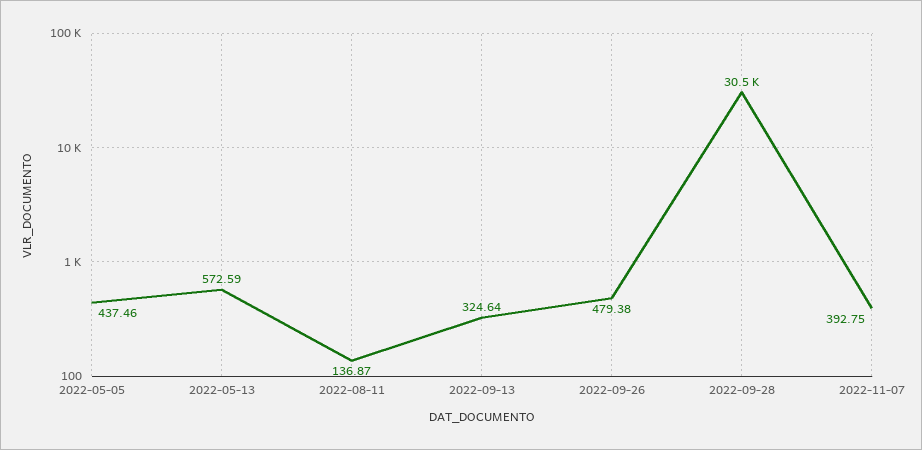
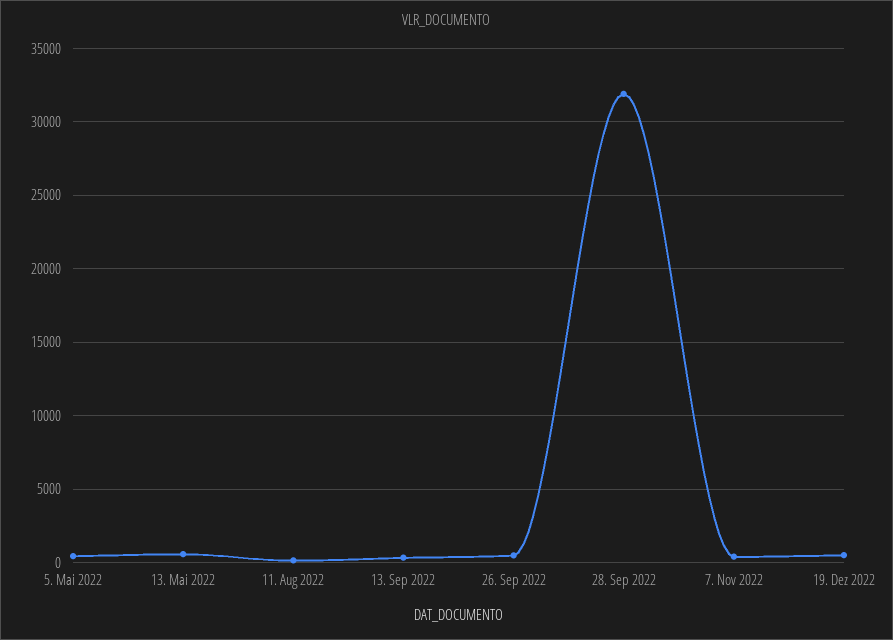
2022-09-28: 30500 -> 32000
19. Dez 2022: none -> 500

